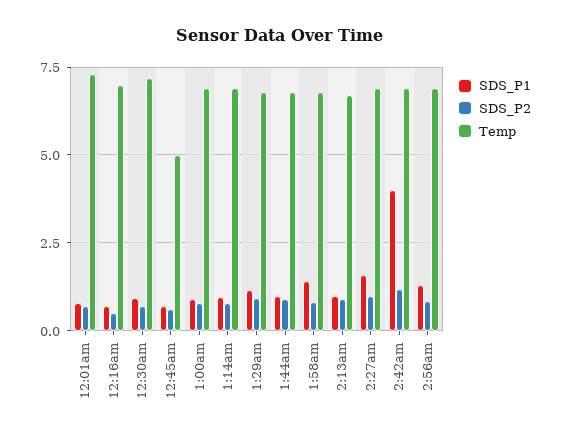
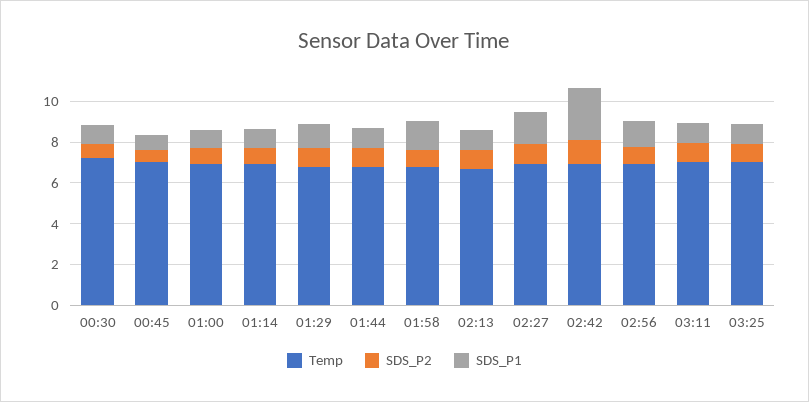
SDS_P1, 12:01am: 0.75 -> none
SDS_P2, 12:01am: 0.75 -> none
Temp, 12:01am: 7.25 -> none
SDS_P1, 12:16am: 0.75 -> none
SDS_P2, 12:16am: 0.5 -> none
Temp, 12:16am: 7 -> none
Temp, 12:45am: 5 -> 7
SDS_P1, 2:42am: 4 -> 2.5
Temp, 03:11: none -> 7
SDS_P2, 03:11: none -> 1
SDS_P1, 03:11: none -> 1
Temp, 03:25: none -> 7
SDS_P2, 03:25: none -> 1
SDS_P1, 03:25: none -> 1

